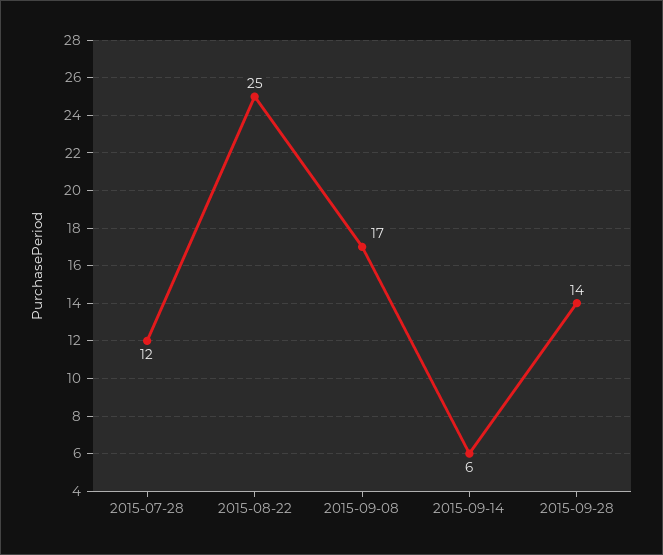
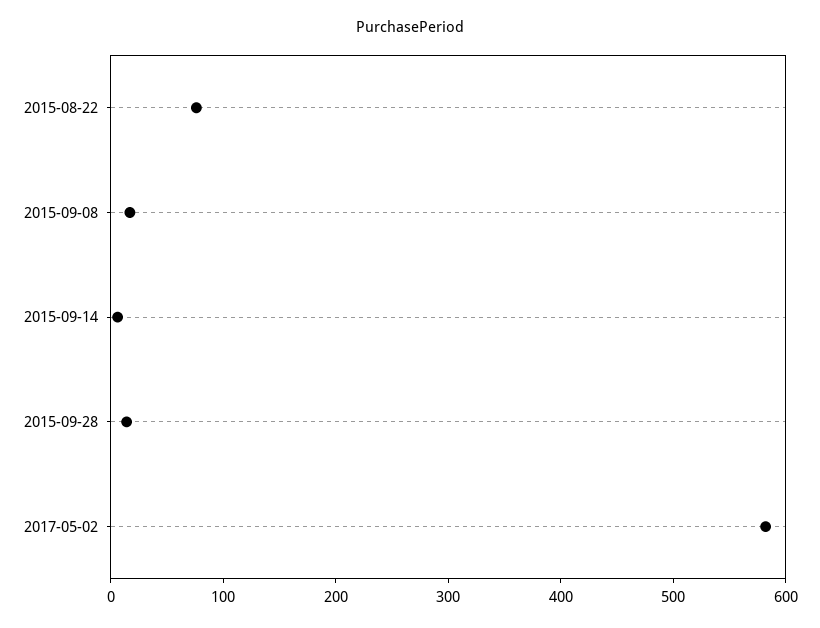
2015-07-28: 12 -> none
2015-08-22: 25 -> 80
2017-05-02: none -> 580

